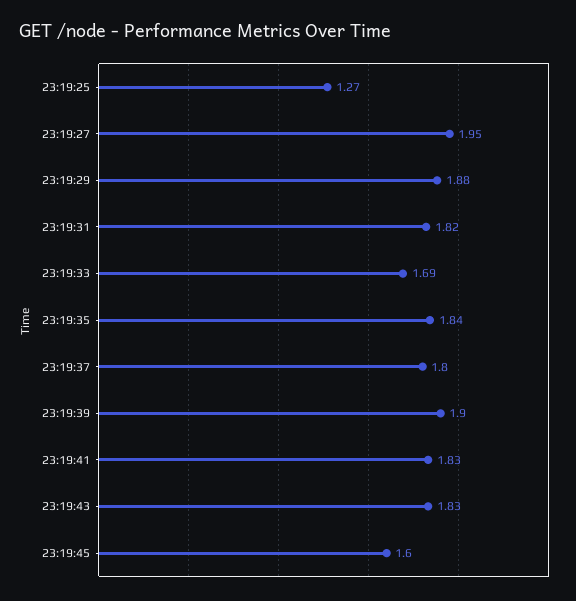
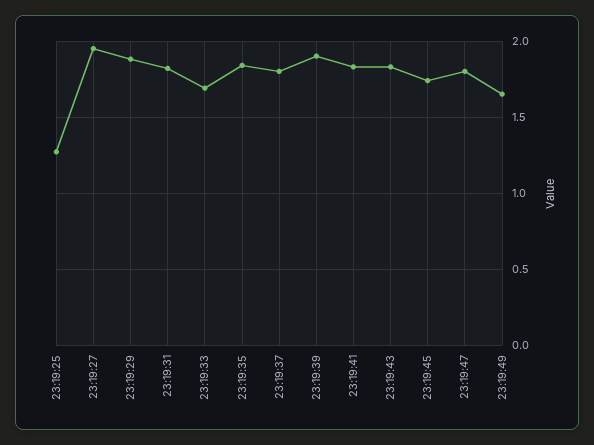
23:19:45: 1.6 -> 1.75
23:19:47: none -> 1.8
23:19:49: none -> 1.65

